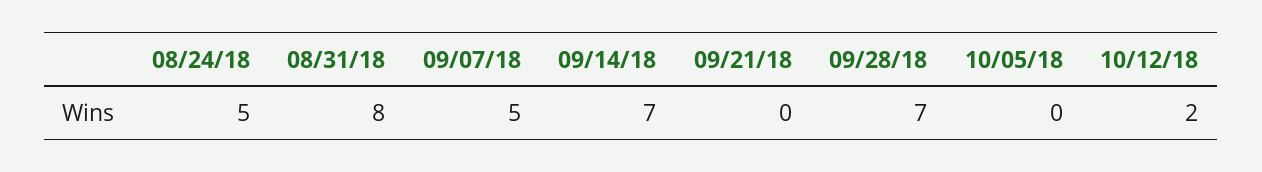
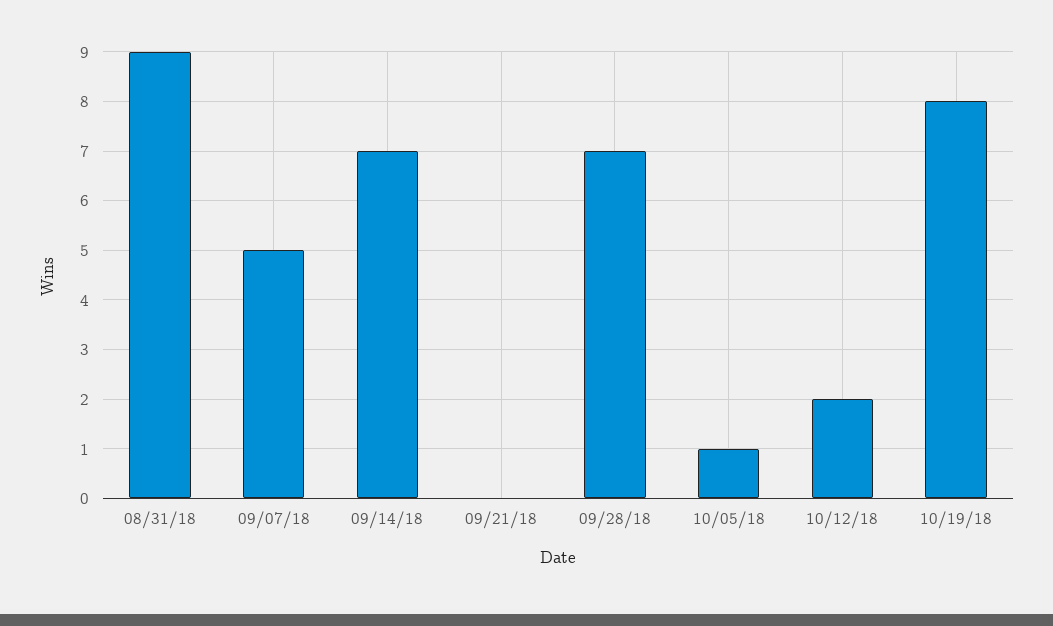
08/24/18: 5 -> none
08/31/18: 8 -> 9
10/05/18: 0 -> 1
10/19/18: none -> 8

